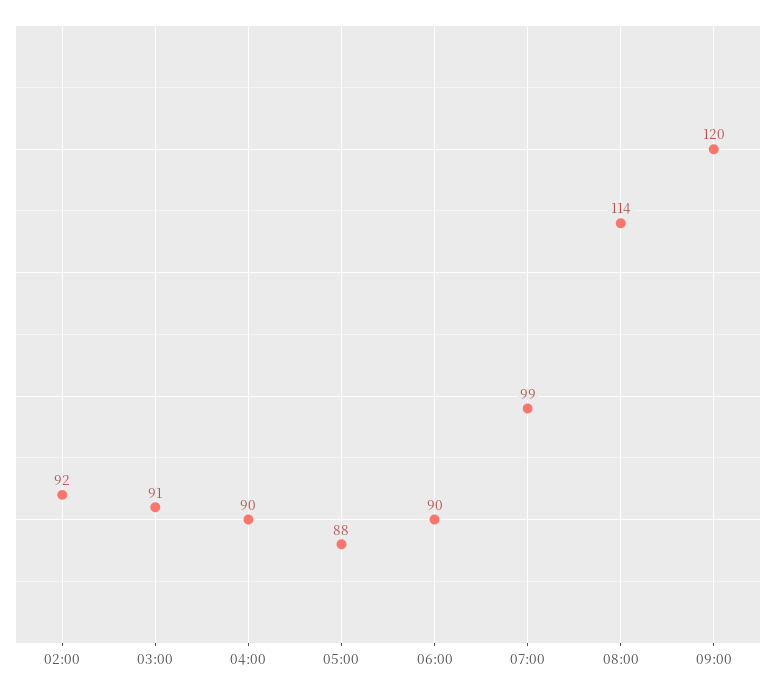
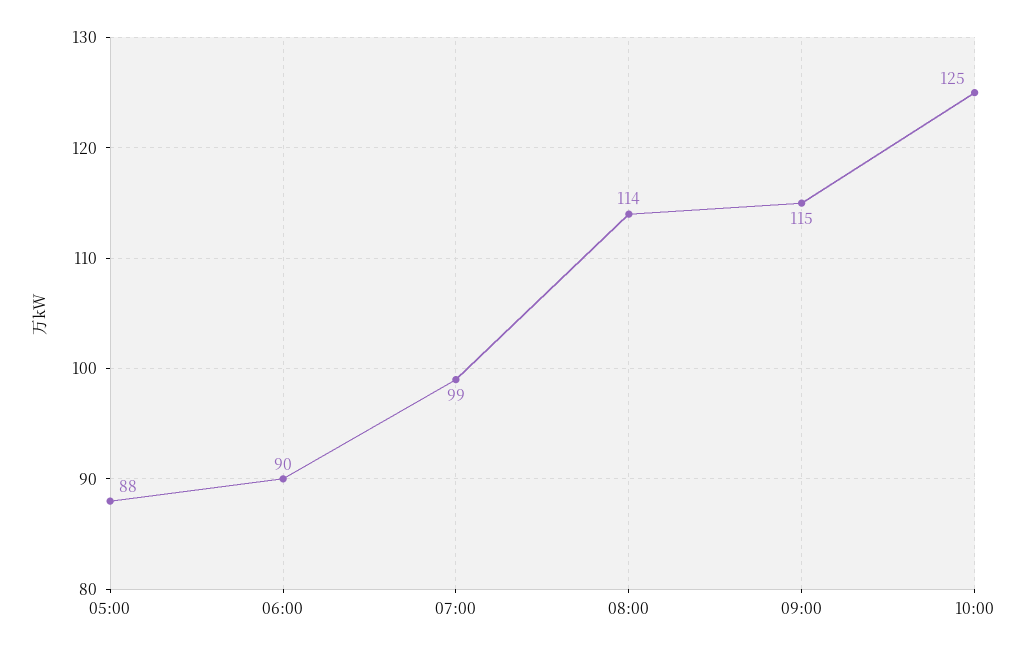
02:00: 92 -> none
03:00: 91 -> none
04:00: 90 -> none
09:00: 120 -> 115
10:00: none -> 125

